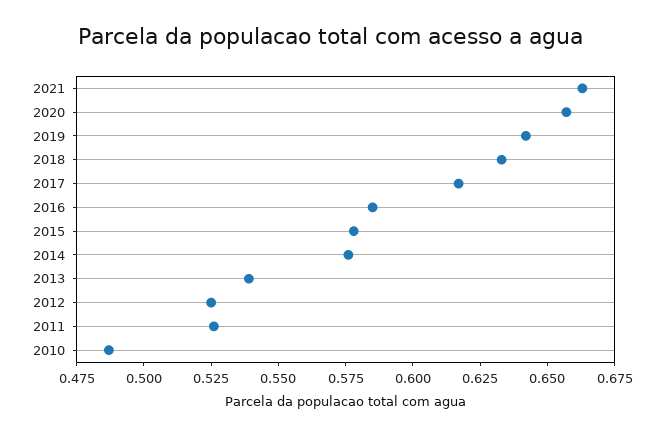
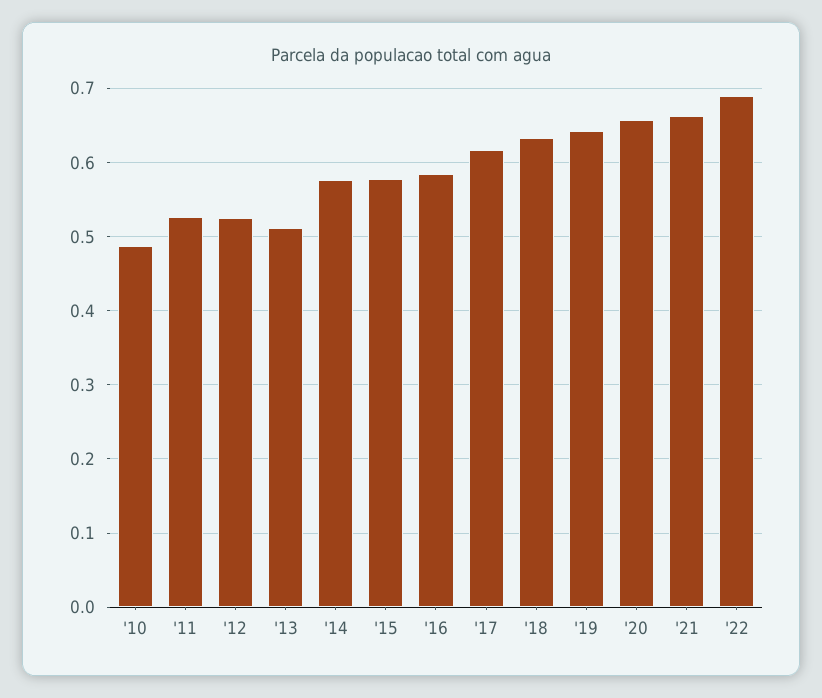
2013: 0.54 -> 0.51
'22: none -> 0.69

